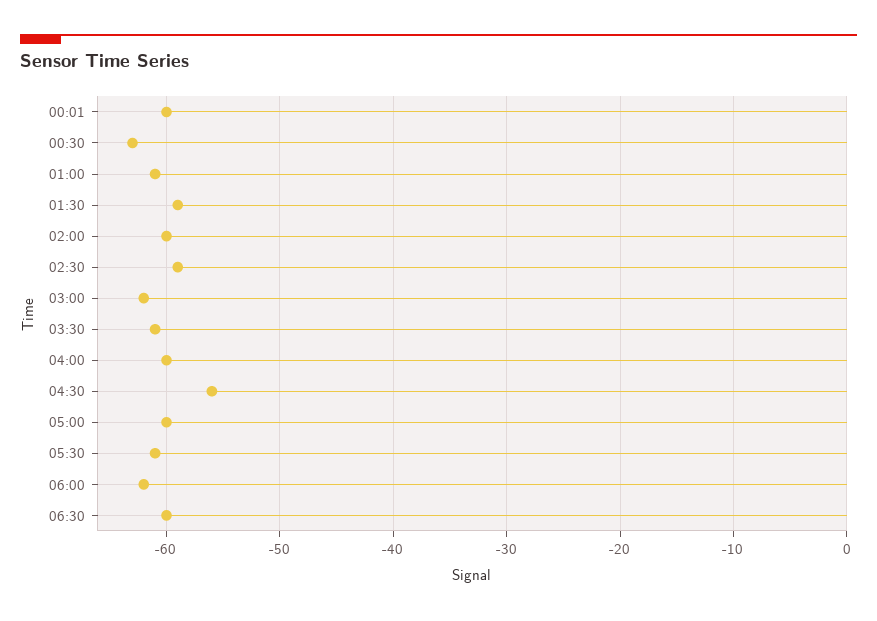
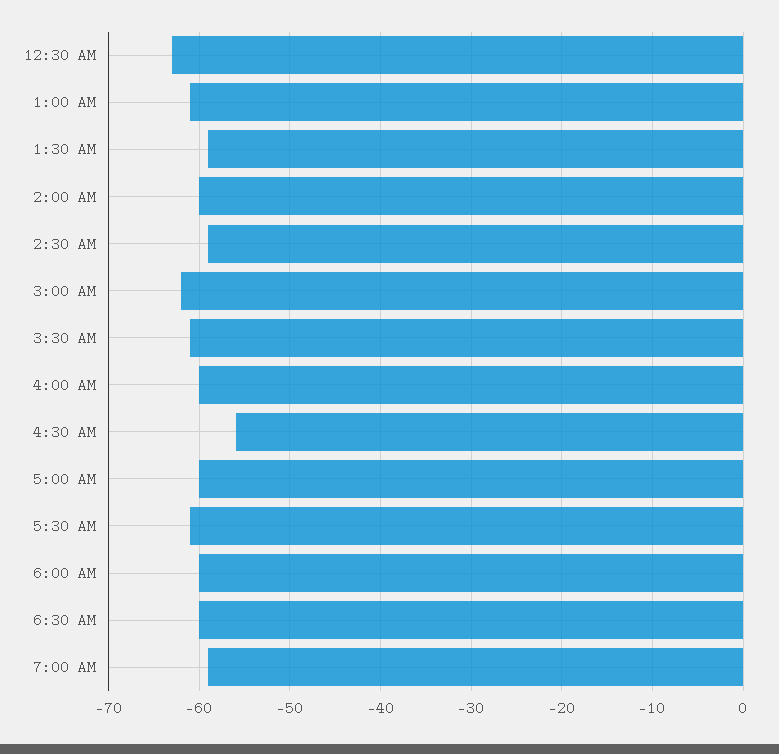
00:01: -60 -> none
06:00: -62 -> -60
7:00 AM: none -> -59

